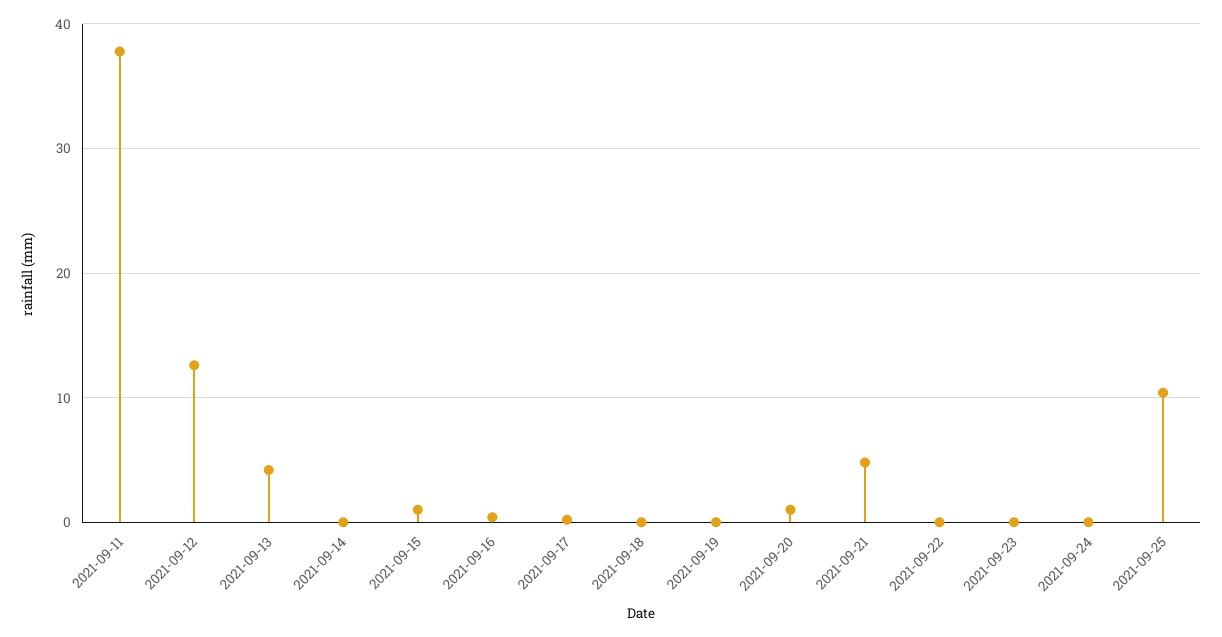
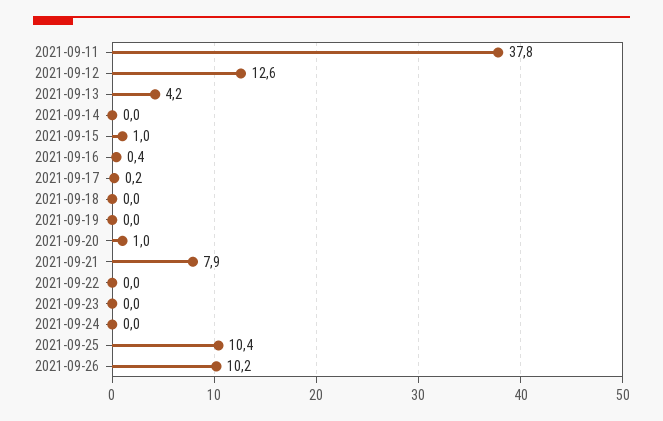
2021-09-21: 5 -> 7.9
2021-09-26: none -> 10.2

